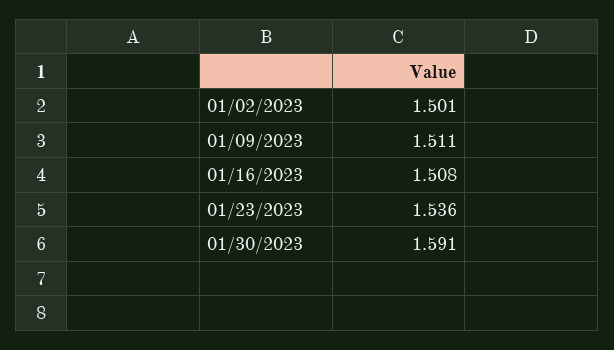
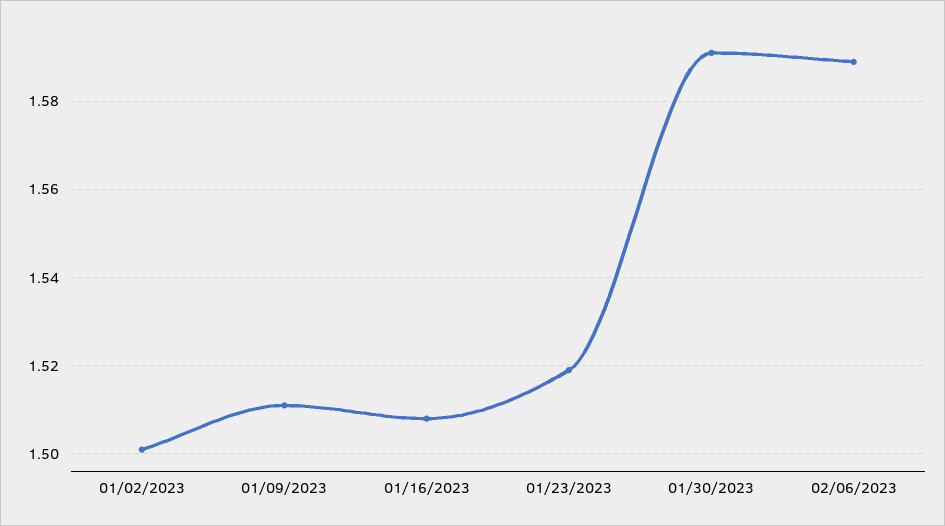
01/23/2023: 1.536 -> 1.52
02/06/2023: none -> 1.59

